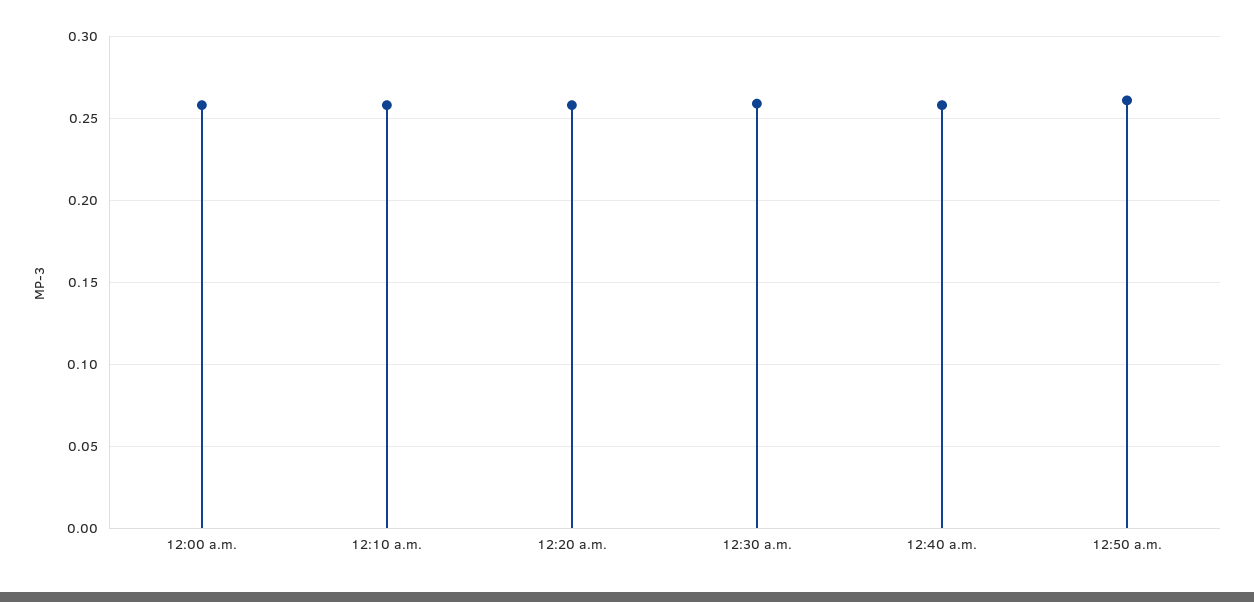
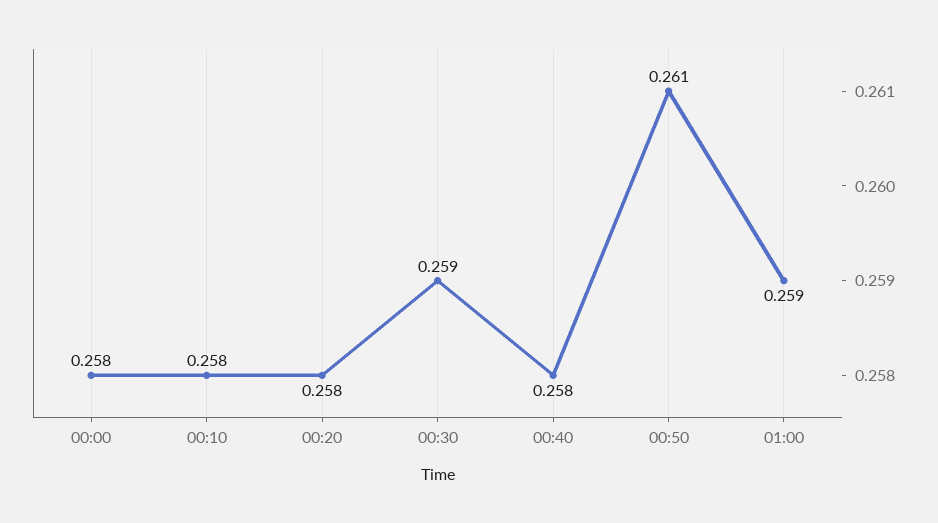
01:00: none -> 0.259

